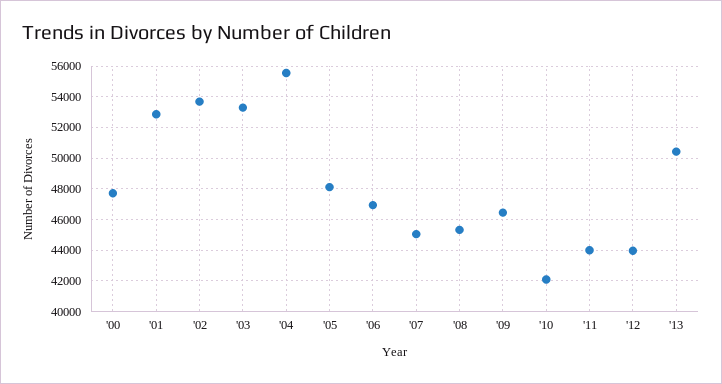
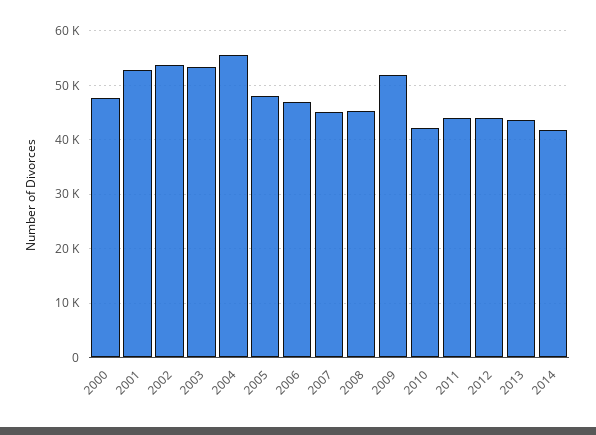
'09: 46500 -> 52000
'13: 50500 -> 44000
2014: none -> 42000

